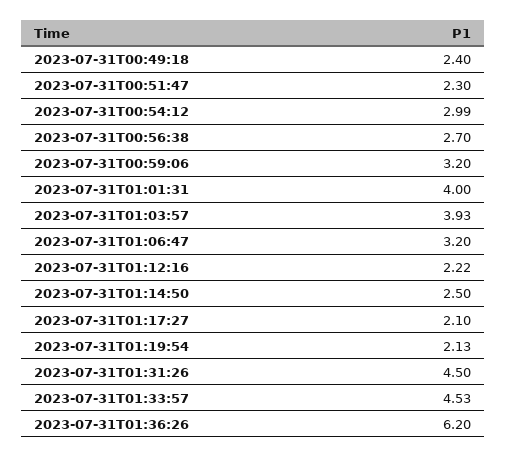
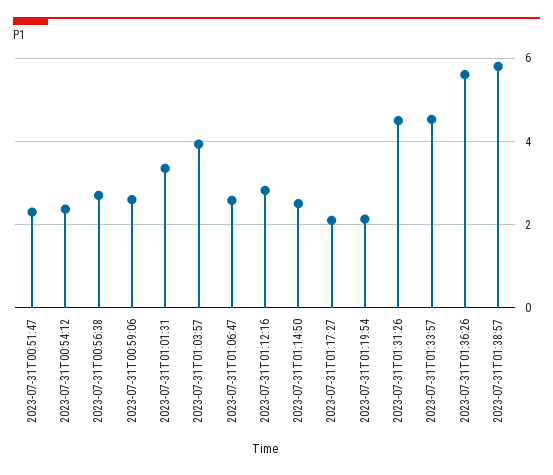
2023-07-31T00:49:18: 2.4 -> none
2023-07-31T00:54:12: 2.99 -> 2.4
2023-07-31T00:59:06: 3.2 -> 2.6
2023-07-31T01:01:31: 4 -> 3.4
2023-07-31T01:06:47: 3.2 -> 2.6
2023-07-31T01:12:16: 2.22 -> 2.8
2023-07-31T01:36:26: 6.2 -> 5.6
2023-07-31T01:38:57: none -> 5.8

